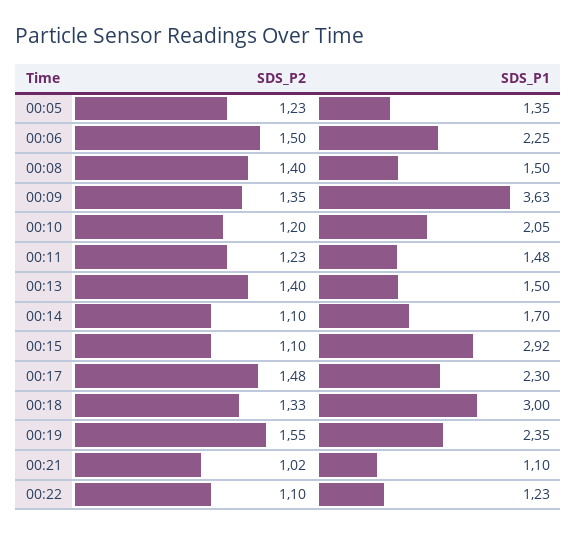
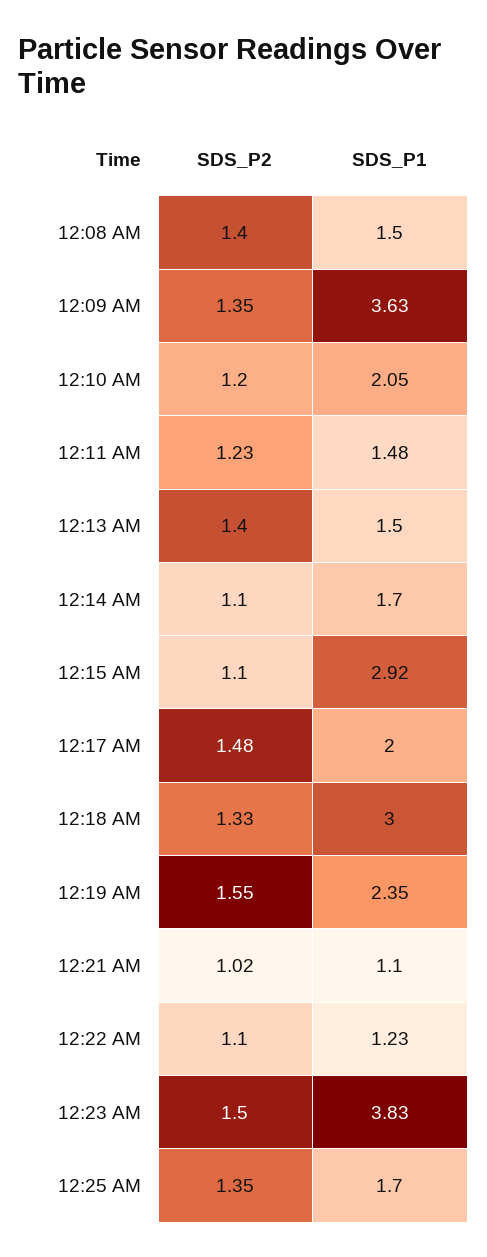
SDS_P2, 00:05: 1.23 -> none
SDS_P1, 00:05: 1.35 -> none
SDS_P2, 00:06: 1.5 -> none
SDS_P1, 00:06: 2.25 -> none
SDS_P1, 00:17: 2.3 -> 2
SDS_P2, 12:23 AM: none -> 1.5
SDS_P1, 12:23 AM: none -> 3.83
SDS_P2, 12:25 AM: none -> 1.35
SDS_P1, 12:25 AM: none -> 1.7

